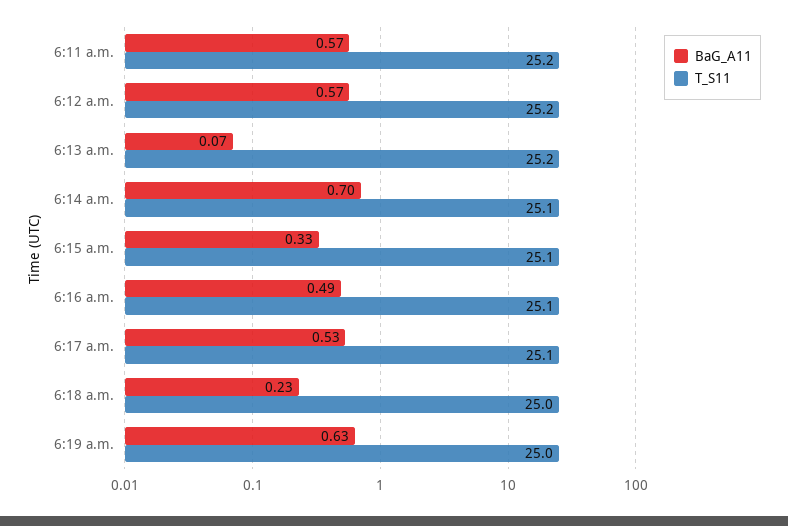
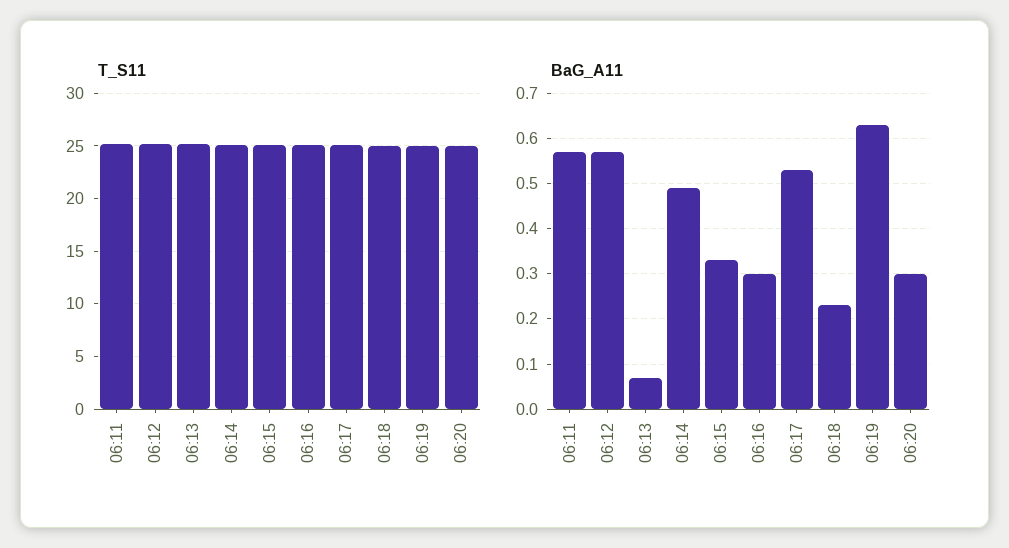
BaG_A11, 6:14 a.m.: 0.7 -> 0.5
BaG_A11, 6:16 a.m.: 0.49 -> 0.3
T_S11, 06:20: none -> 25
BaG_A11, 06:20: none -> 0.3

